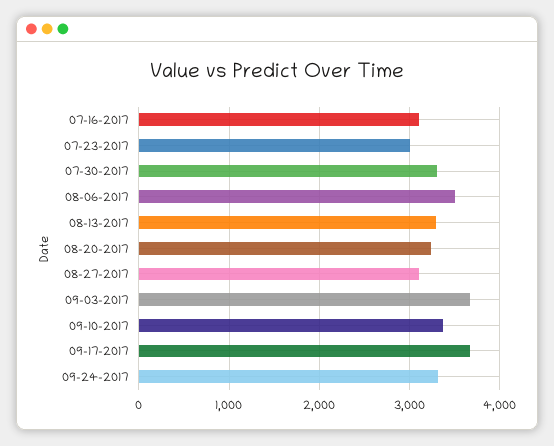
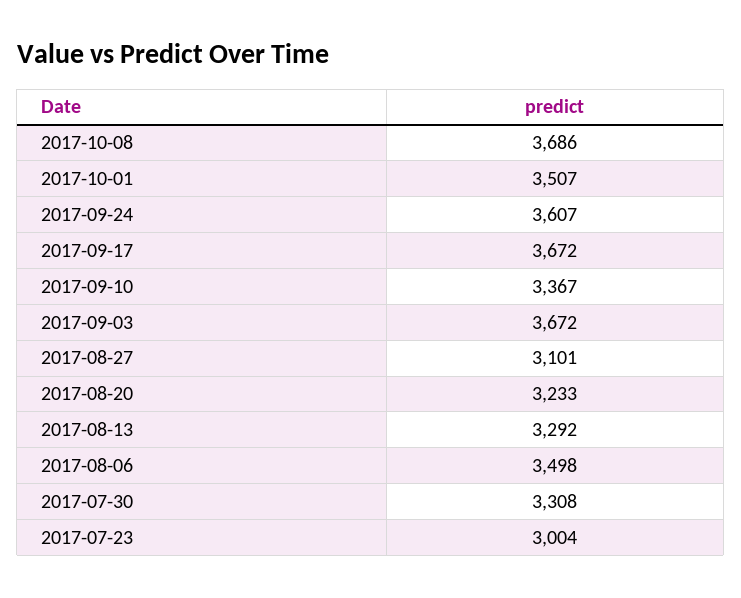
07-16-2017: 3100 -> none
09-24-2017: 3300 -> 3607
2017-10-08: none -> 3686
2017-10-01: none -> 3507

